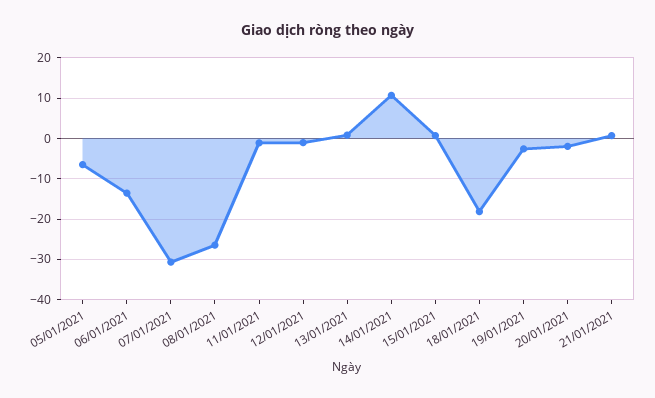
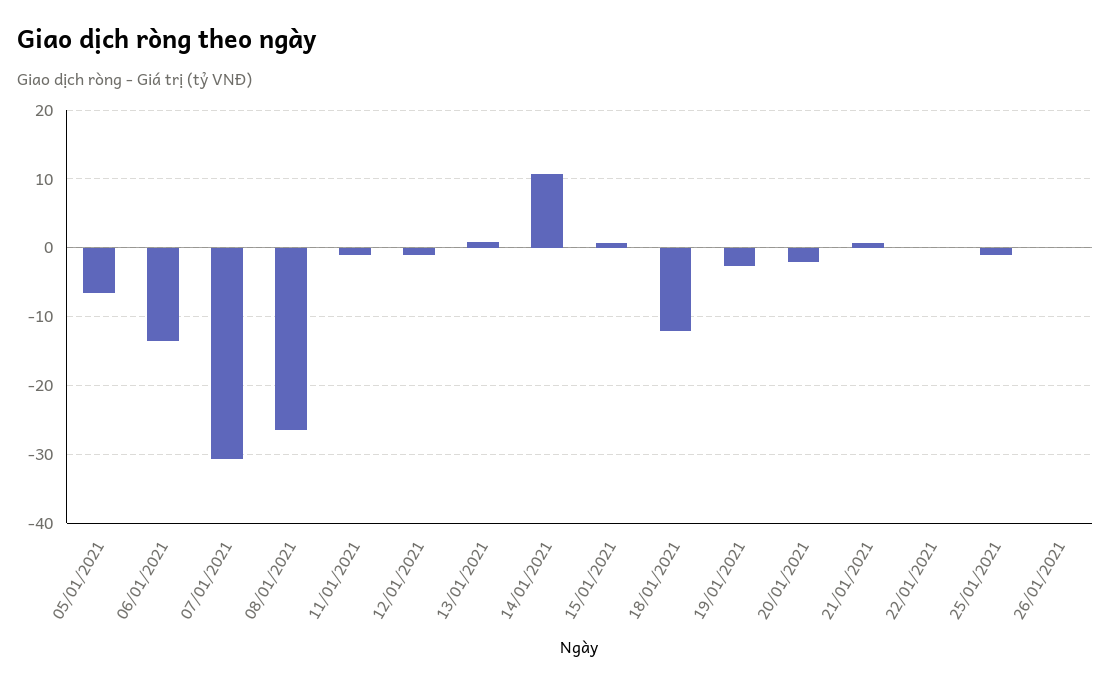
18/01/2021: -18 -> -12
22/01/2021: none -> 0
25/01/2021: none -> -1
26/01/2021: none -> 0

